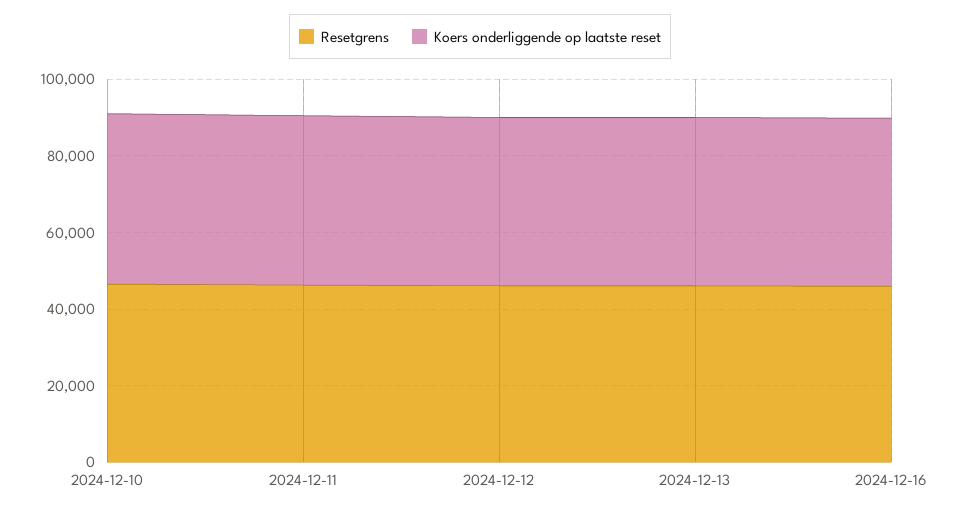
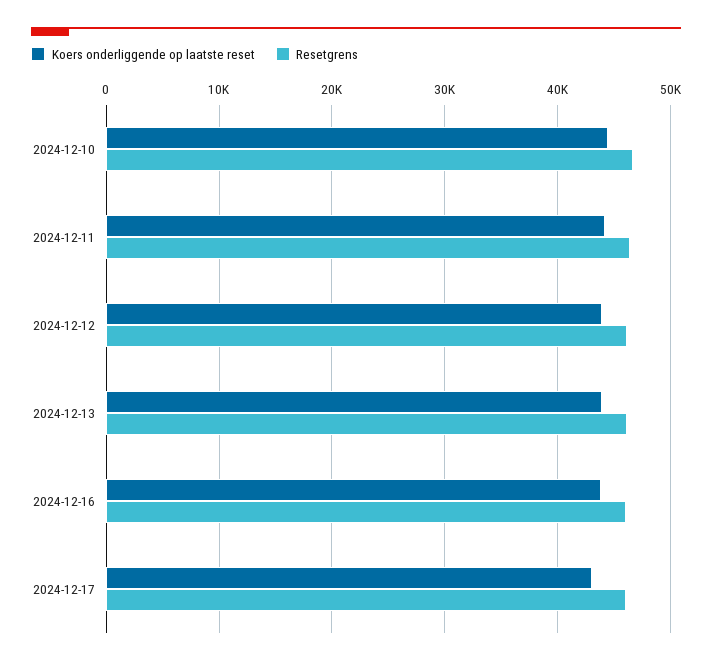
Koers onderliggende op laatste reset, 2024-12-17: none -> 43000
Resetgrens, 2024-12-17: none -> 46000

